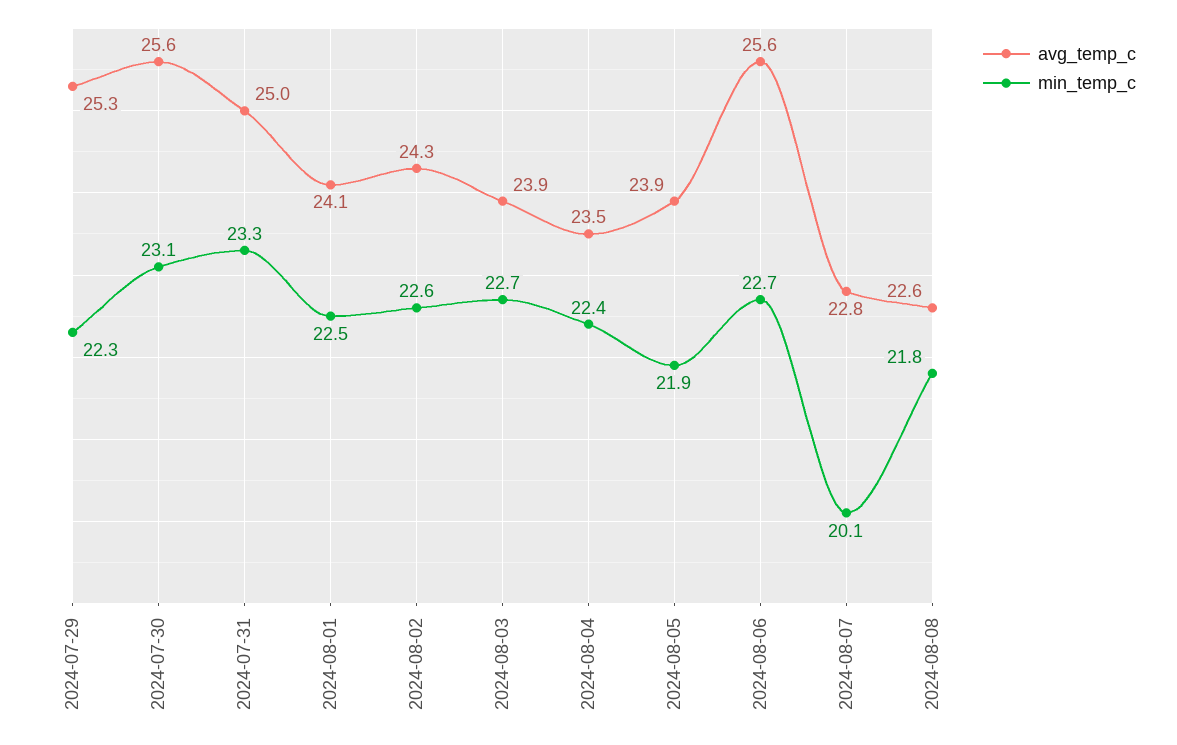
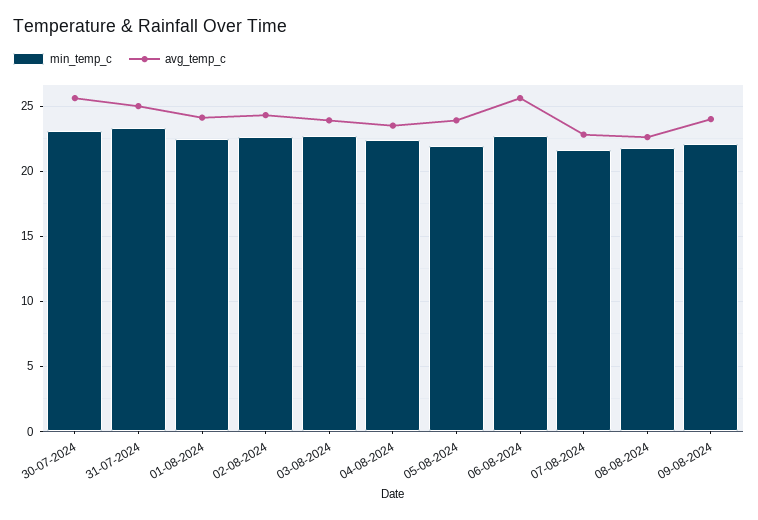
avg_temp_c, 2024-07-29: 25.3 -> none
min_temp_c, 2024-07-29: 22.3 -> none
min_temp_c, 2024-08-07: 20.1 -> 21.5
min_temp_c, 09-08-2024: none -> 22
avg_temp_c, 09-08-2024: none -> 24

